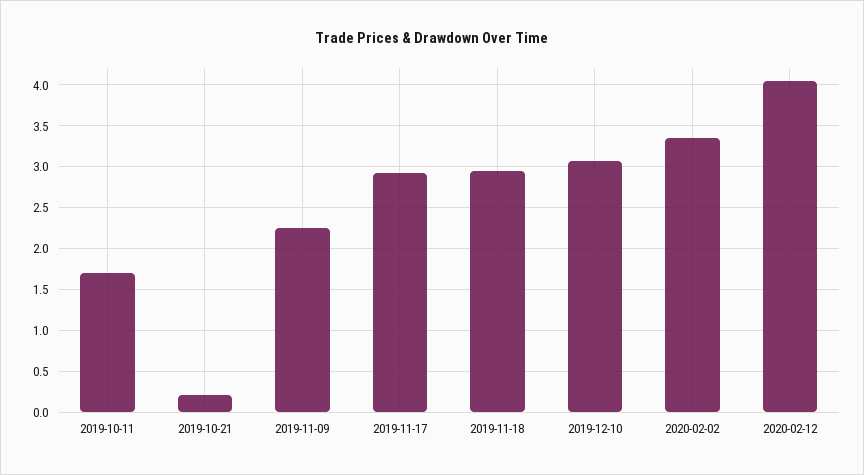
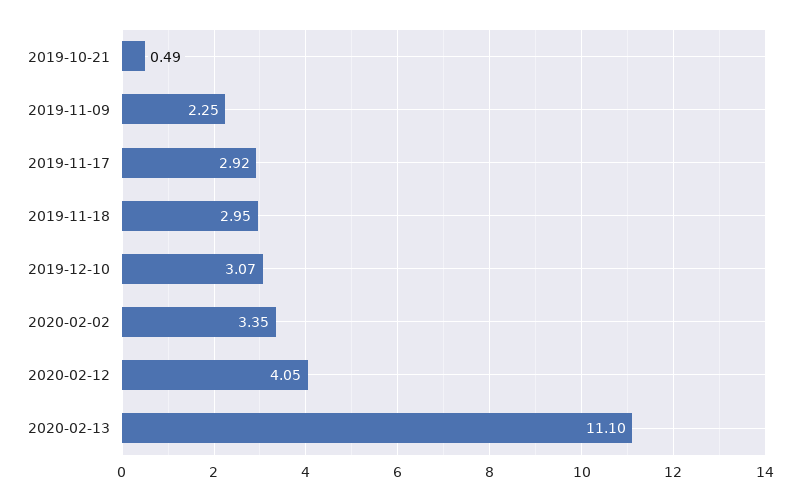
2019-10-11: 1.7 -> none
2019-10-21: 0.2 -> 0.49
2020-02-13: none -> 11.1

